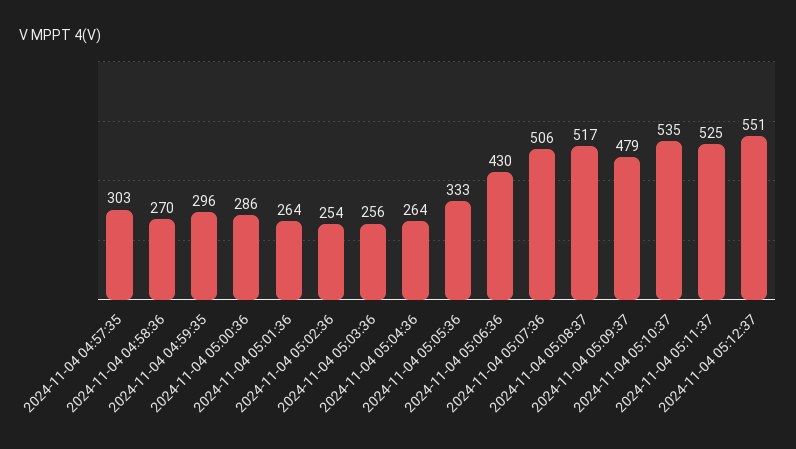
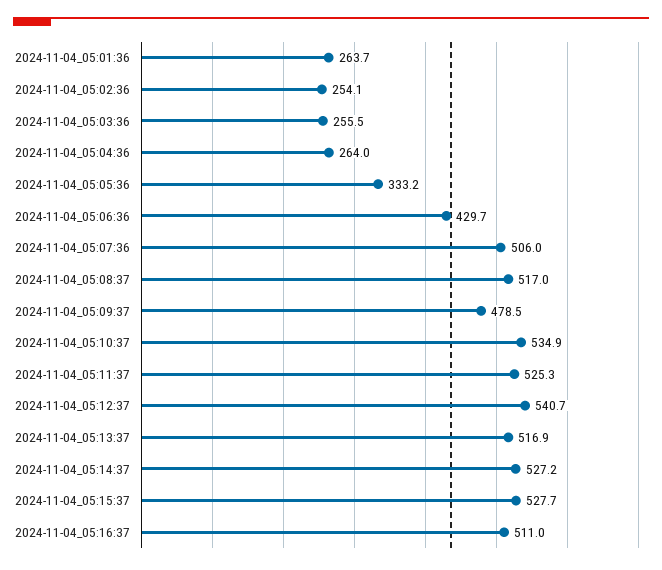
2024-11-04 04:57:35: 303 -> none
2024-11-04 04:58:36: 270 -> none
2024-11-04 04:59:35: 296 -> none
2024-11-04 05:00:36: 286 -> none
2024-11-04 05:12:37: 551 -> 540.7
2024-11-04_05:13:37: none -> 516.9
2024-11-04_05:14:37: none -> 527.2
2024-11-04_05:15:37: none -> 527.7
2024-11-04_05:16:37: none -> 511

